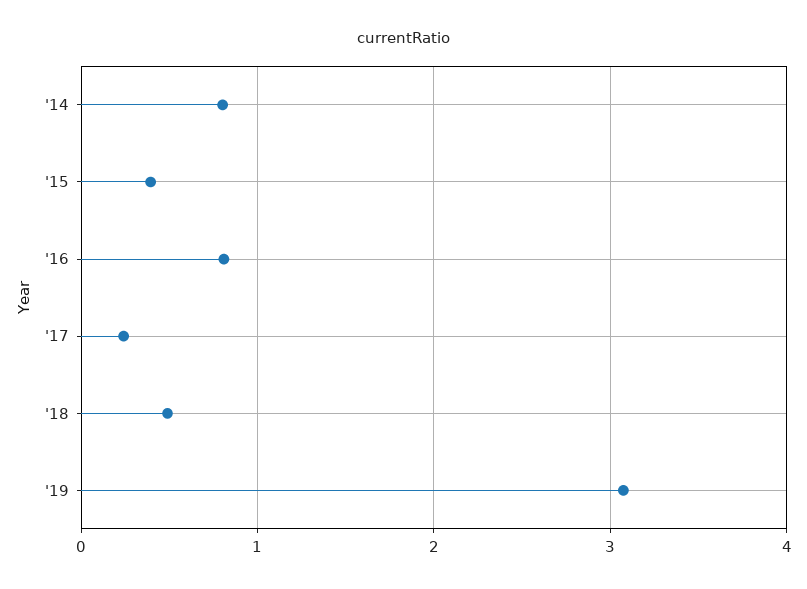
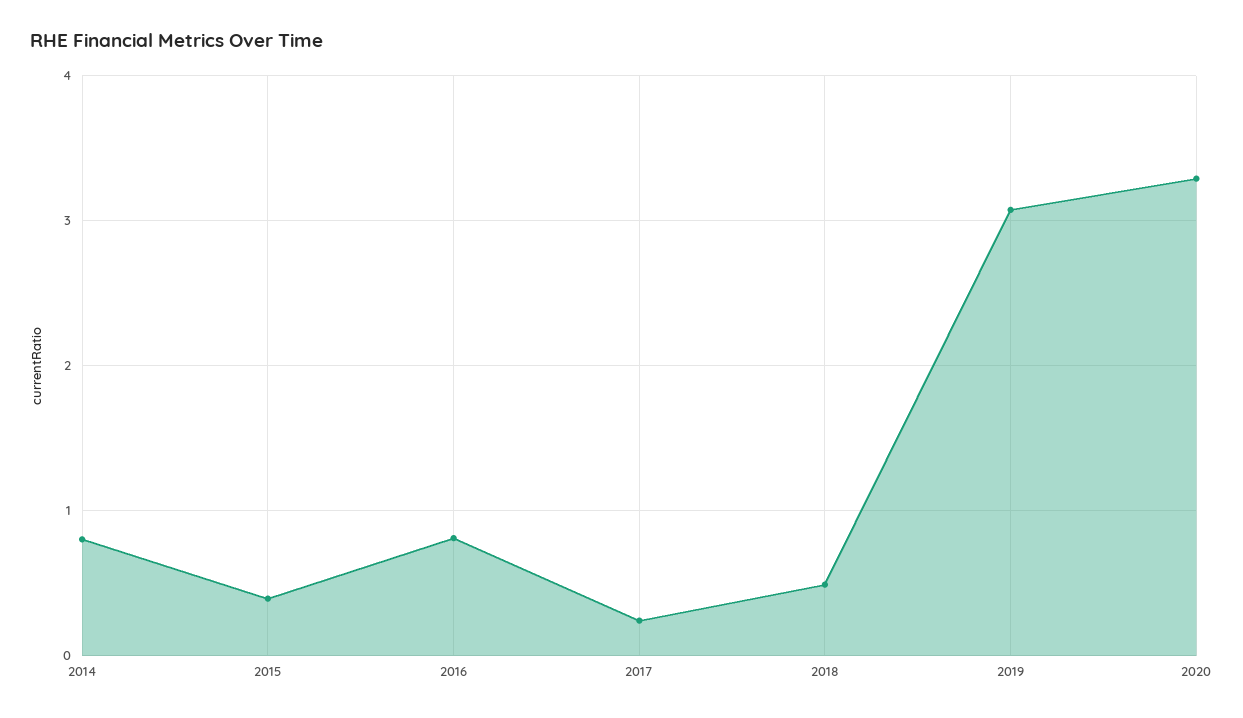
2020: none -> 3.3

